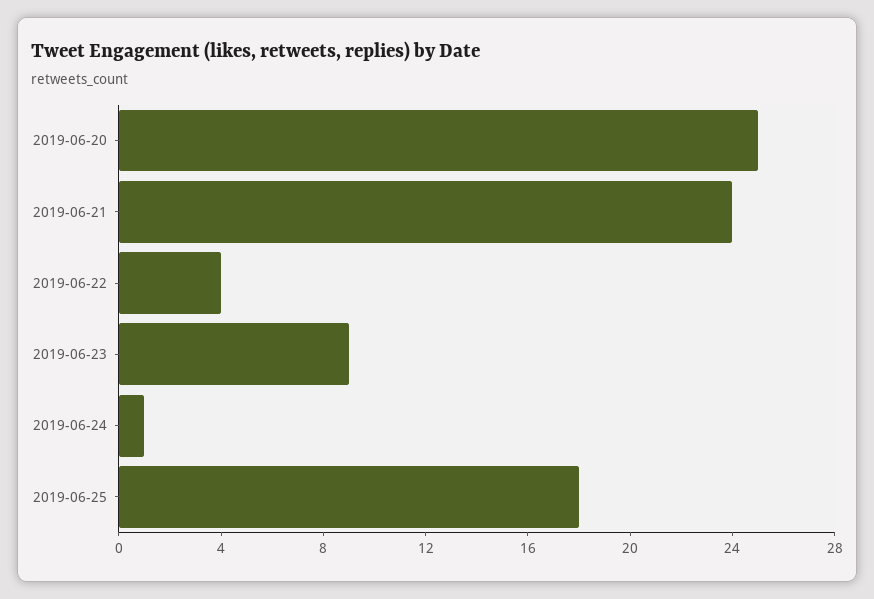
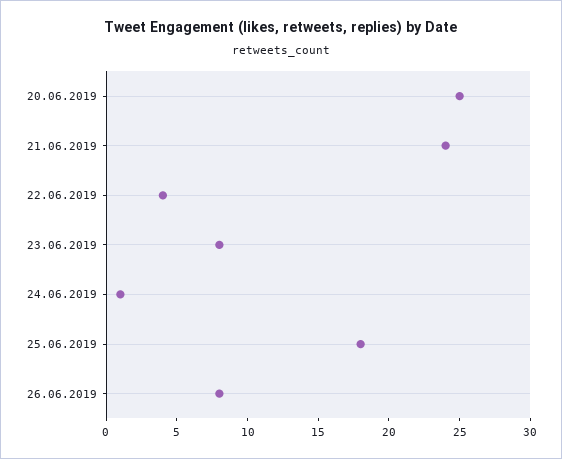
2019-06-23: 9 -> 8
26.06.2019: none -> 8

